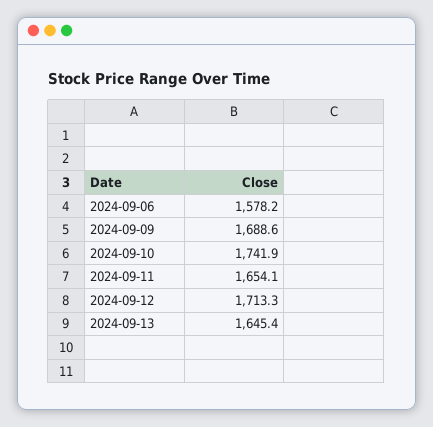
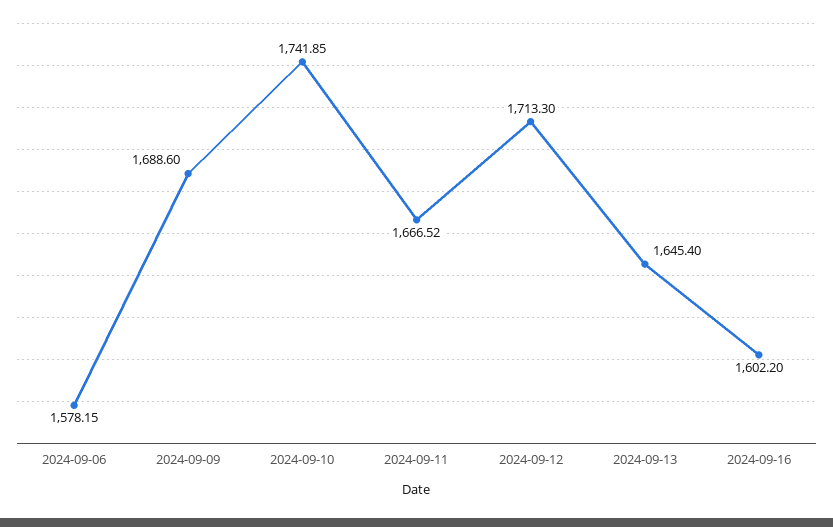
2024-09-11: 1654.1 -> 1666.52
2024-09-16: none -> 1602.2

